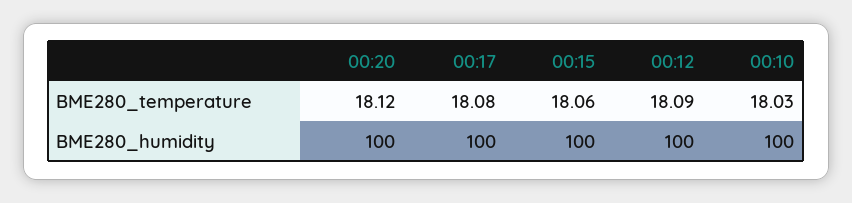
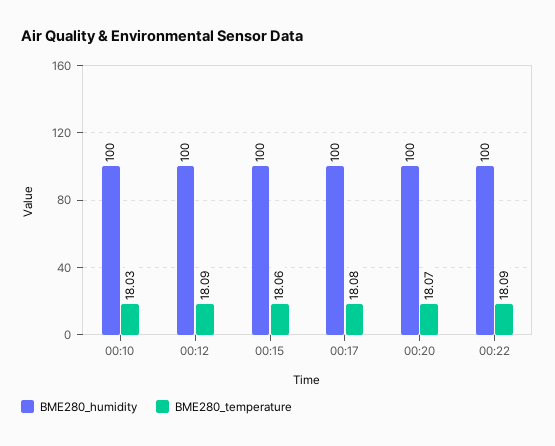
BME280_temperature, 00:20: 18.12 -> 18.07
BME280_humidity, 00:22: none -> 100
BME280_temperature, 00:22: none -> 18.09

